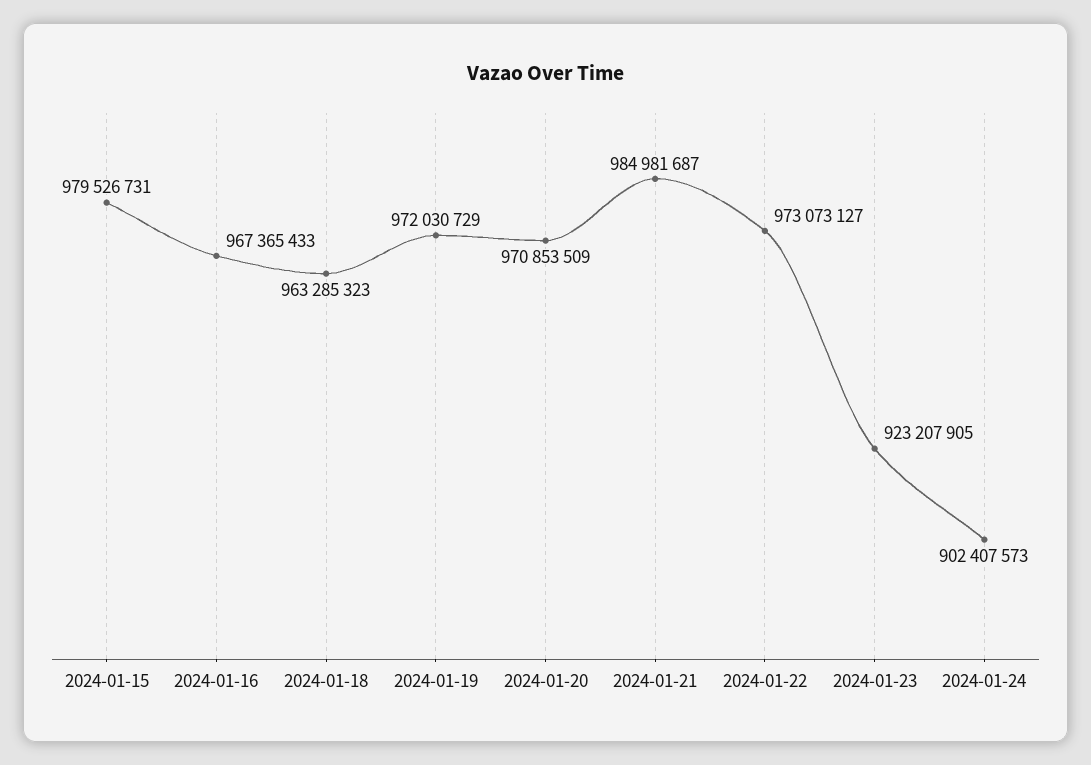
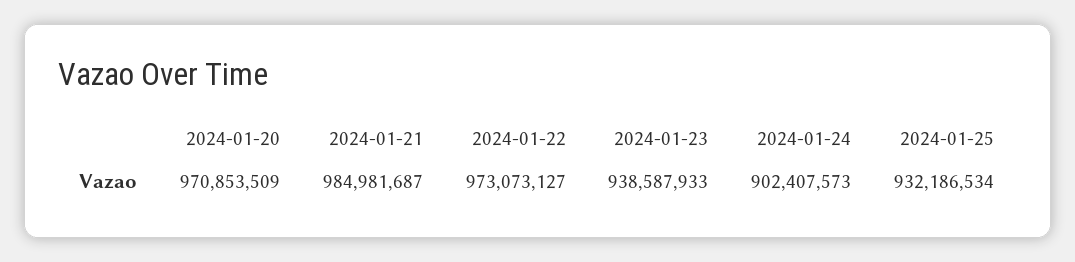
2024-01-15: 979526731 -> none
2024-01-16: 967365433 -> none
2024-01-18: 963285323 -> none
2024-01-19: 972030729 -> none
2024-01-23: 923207905 -> 938587933
2024-01-25: none -> 932186534

